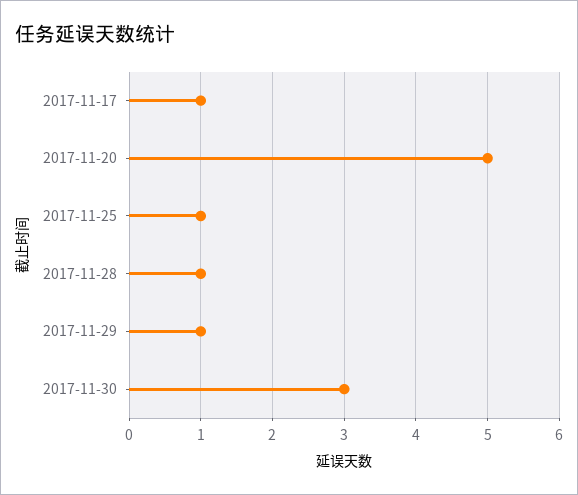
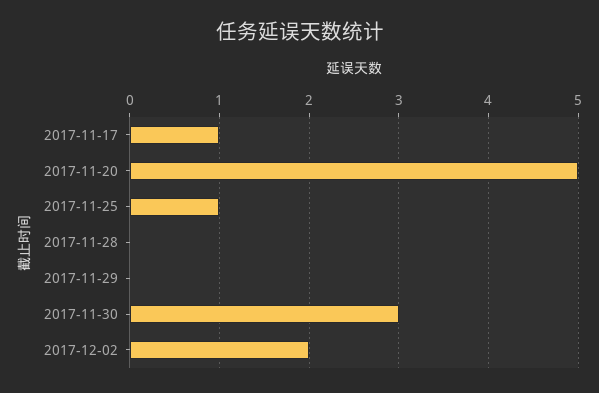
2017-11-28: 1 -> 0
2017-11-29: 1 -> 0
2017-12-02: none -> 2

